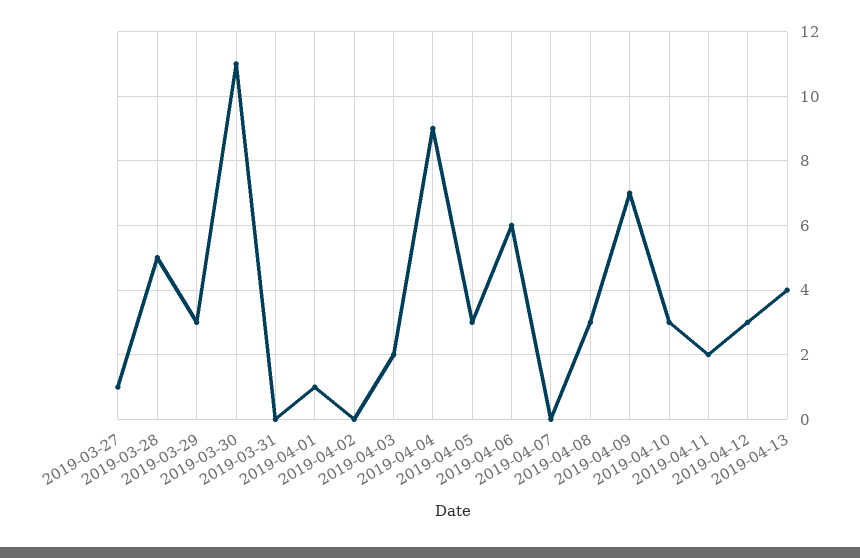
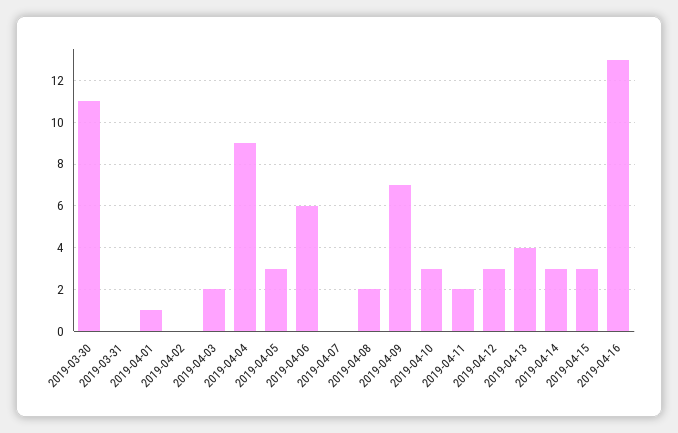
2019-03-27: 1 -> none
2019-03-28: 5 -> none
2019-03-29: 3 -> none
2019-04-08: 3 -> 2
2019-04-14: none -> 3
2019-04-15: none -> 3
2019-04-16: none -> 13

